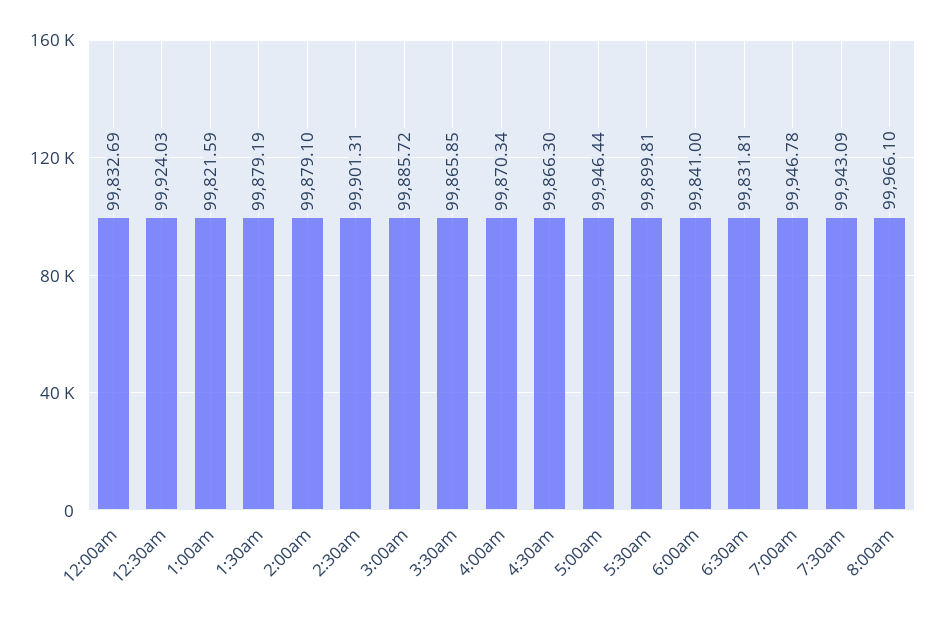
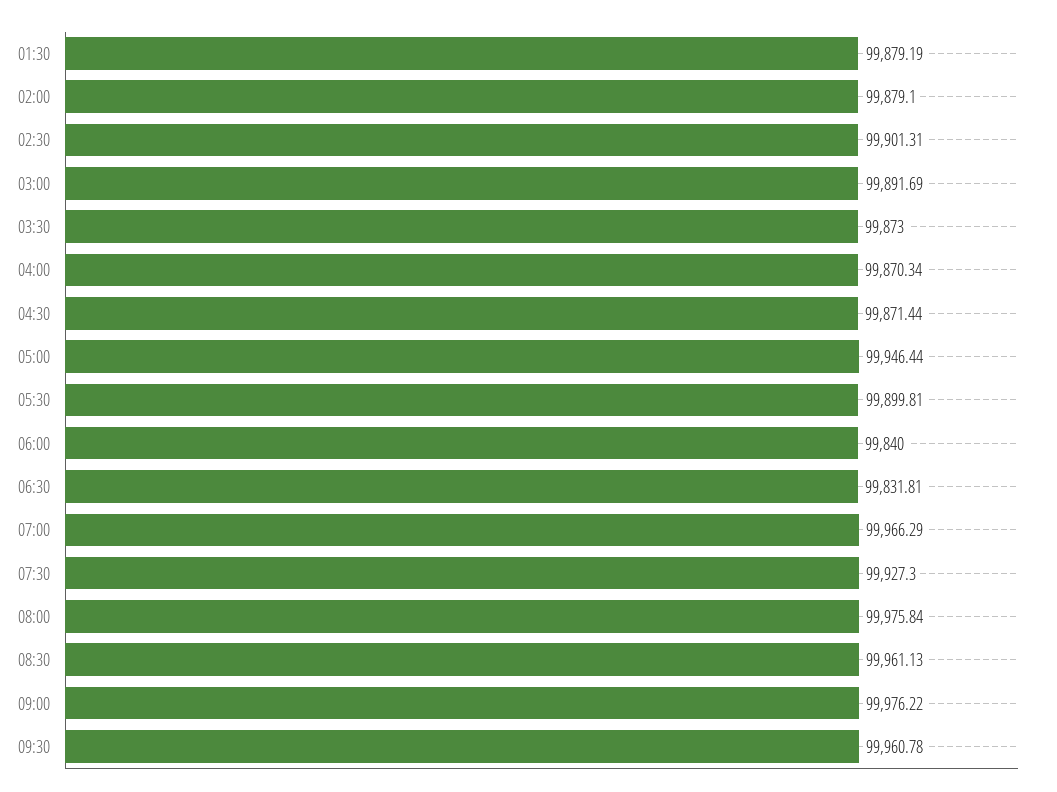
12:00am: 99832.69 -> none
12:30am: 99924.03 -> none
1:00am: 99821.59 -> none
3:00am: 99885.72 -> 99891.69
3:30am: 99865.85 -> 99873
4:30am: 99866.3 -> 99871.44
6:00am: 99841 -> 99840
7:00am: 99946.78 -> 99966.29
7:30am: 99943.09 -> 99927.3
8:00am: 99966.1 -> 99975.84
08:30: none -> 99961.13
09:00: none -> 99976.22
09:30: none -> 99960.78

